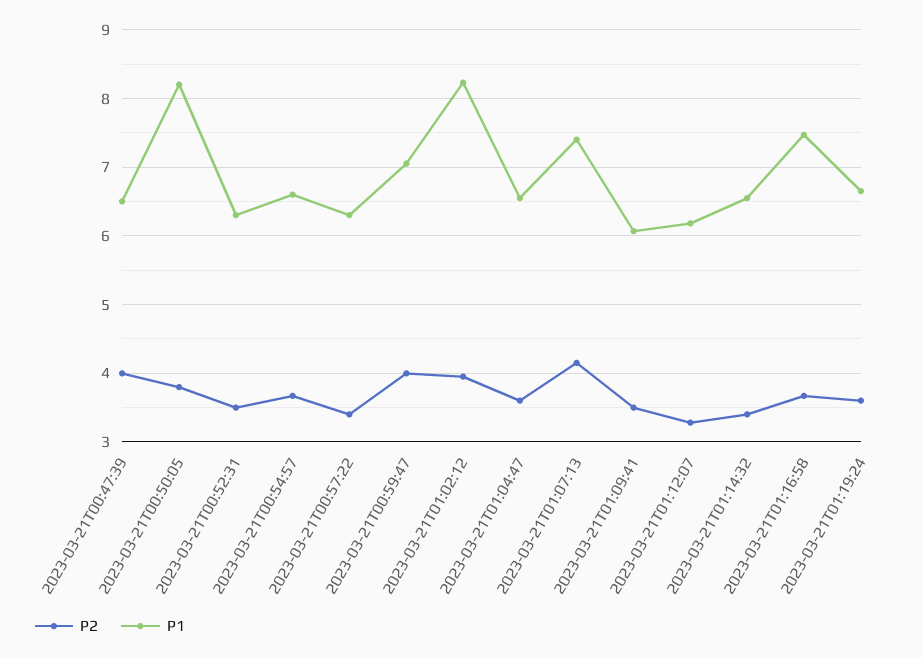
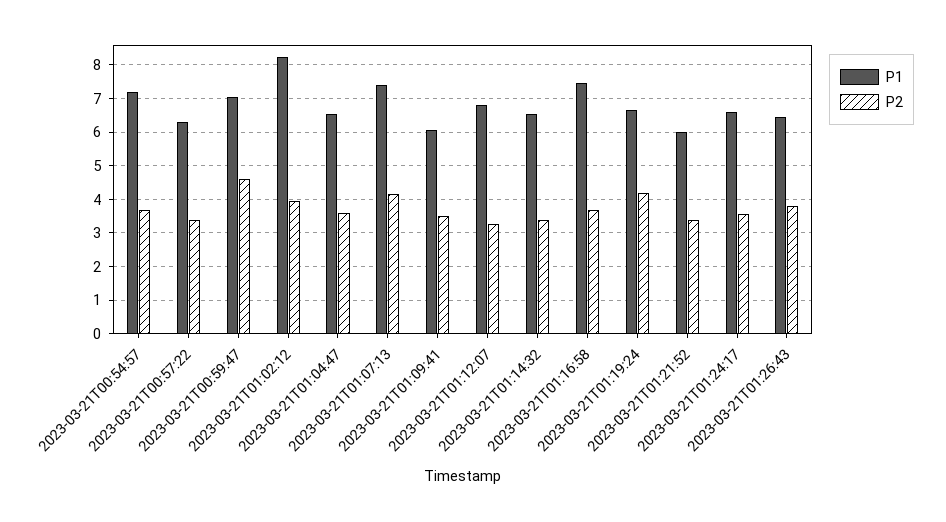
P2, 2023-03-21T00:47:39: 4 -> none
P1, 2023-03-21T00:47:39: 6.5 -> none
P2, 2023-03-21T00:50:05: 3.8 -> none
P1, 2023-03-21T00:50:05: 8.2 -> none
P2, 2023-03-21T00:52:31: 3.5 -> none
P1, 2023-03-21T00:52:31: 6.3 -> none
P1, 2023-03-21T00:54:57: 6.6 -> 7.2
P2, 2023-03-21T00:59:47: 4 -> 4.6
P1, 2023-03-21T01:12:07: 6.2 -> 6.8
P2, 2023-03-21T01:19:24: 3.6 -> 4.2
P1, 2023-03-21T01:21:52: none -> 6
P2, 2023-03-21T01:21:52: none -> 3.4
P1, 2023-03-21T01:24:17: none -> 6.6
P2, 2023-03-21T01:24:17: none -> 3.6
P1, 2023-03-21T01:26:43: none -> 6.4
P2, 2023-03-21T01:26:43: none -> 3.8

